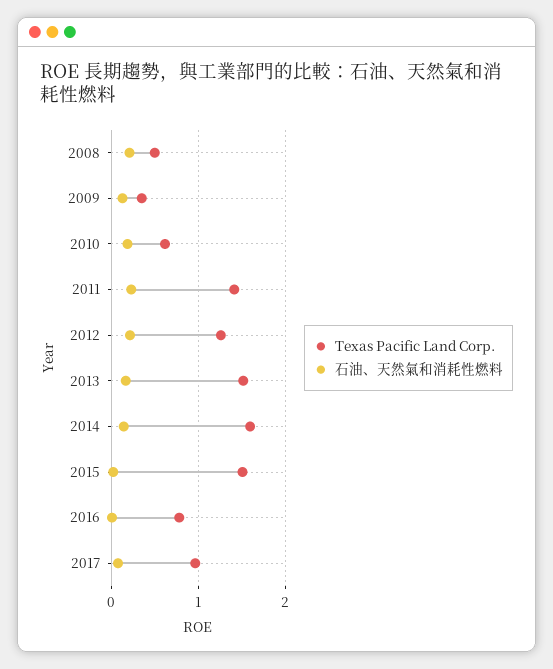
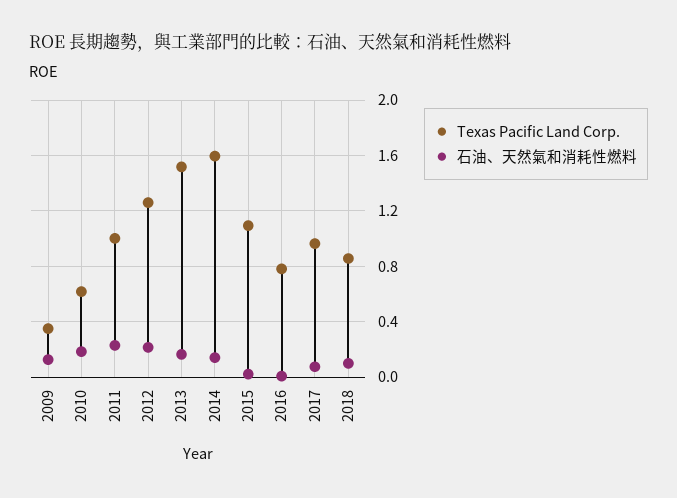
Texas Pacific Land Corp., 2008: 0.5 -> none
石油、天然氣和消耗性燃料, 2008: 0.2 -> none
Texas Pacific Land Corp., 2011: 1.4 -> 1
Texas Pacific Land Corp., 2015: 1.5 -> 1.1
Texas Pacific Land Corp., 2018: none -> 0.85
石油、天然氣和消耗性燃料, 2018: none -> 0.1

